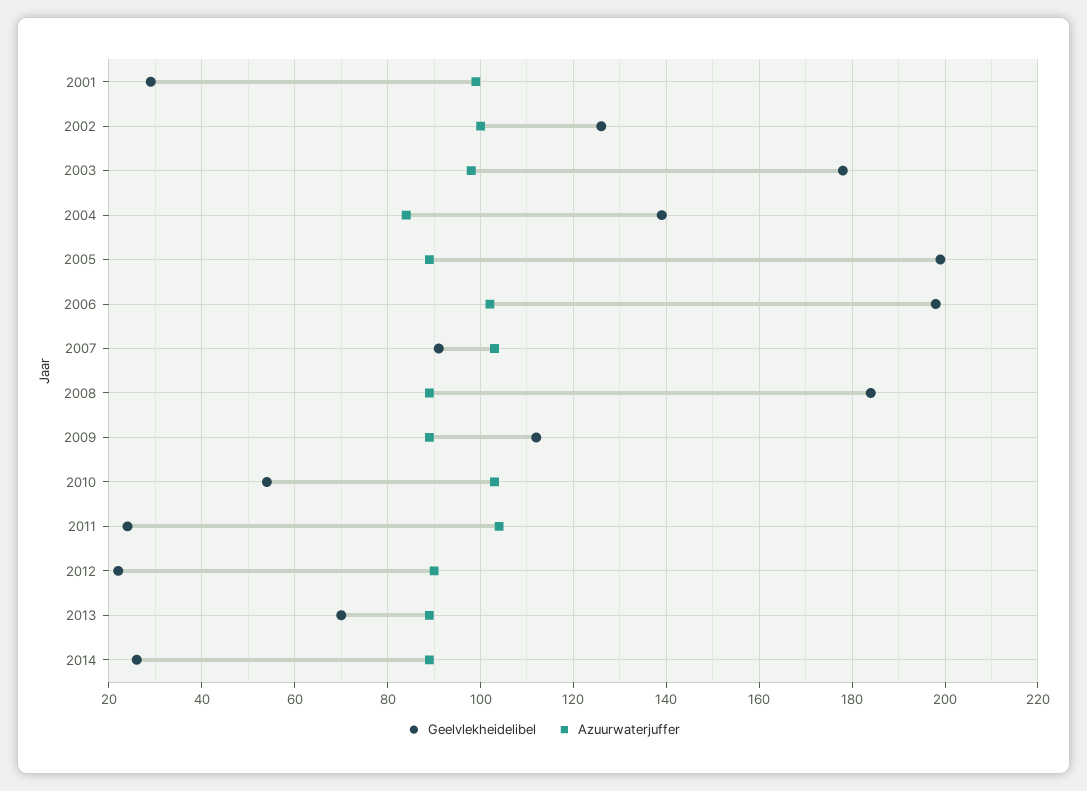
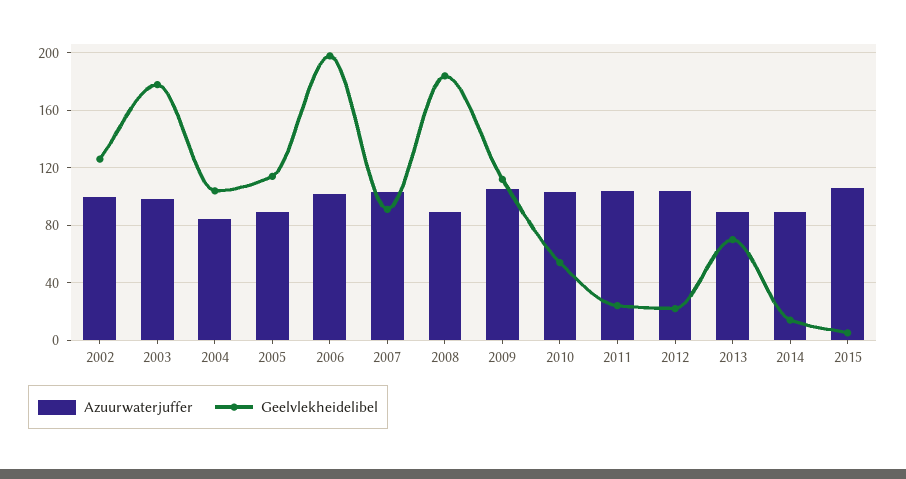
Geelvlekheidelibel, 2001: 30 -> none
Azuurwaterjuffer, 2001: 100 -> none
Geelvlekheidelibel, 2004: 140 -> 105
Geelvlekheidelibel, 2005: 200 -> 115
Azuurwaterjuffer, 2009: 90 -> 105
Azuurwaterjuffer, 2012: 90 -> 105
Geelvlekheidelibel, 2014: 25 -> 15
Azuurwaterjuffer, 2015: none -> 105
Geelvlekheidelibel, 2015: none -> 5

